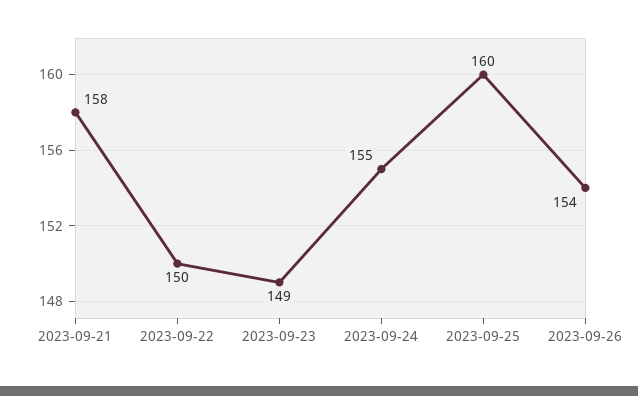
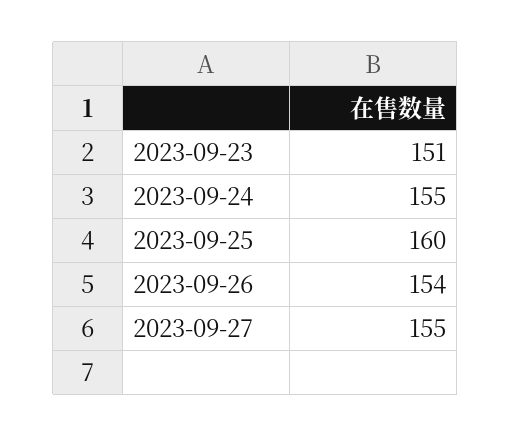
2023-09-21: 158 -> none
2023-09-22: 150 -> none
2023-09-23: 149 -> 151
2023-09-27: none -> 155

